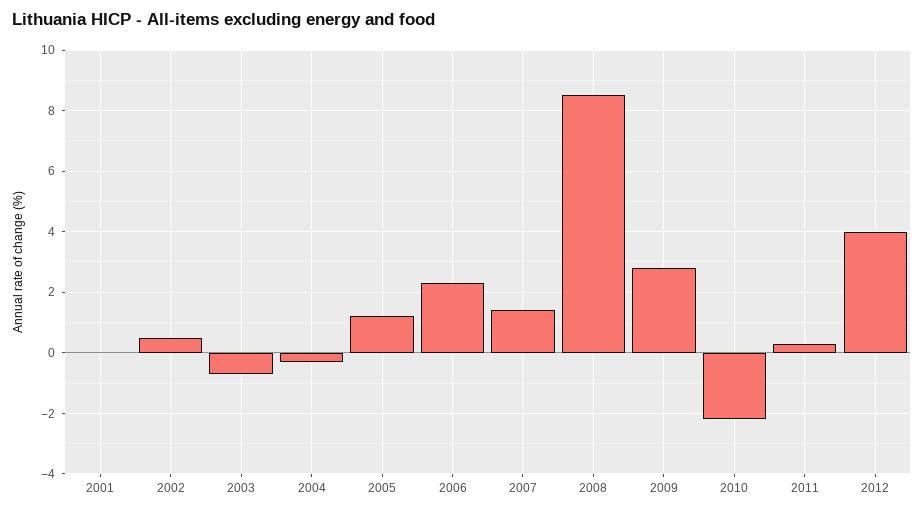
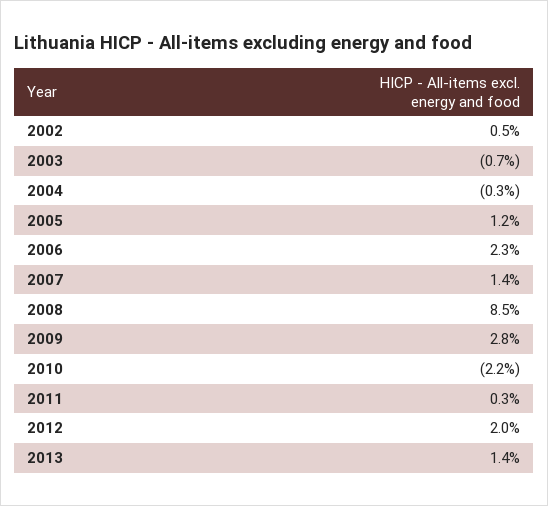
2001: 0 -> none
2012: 4 -> 2
2013: none -> 1.4

